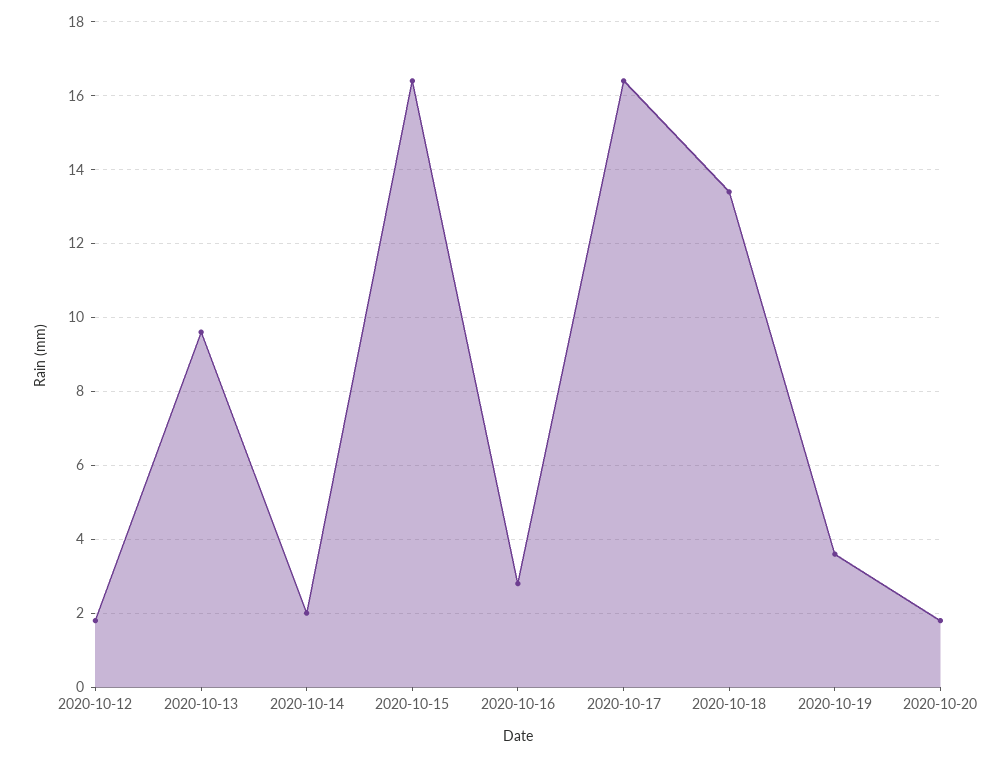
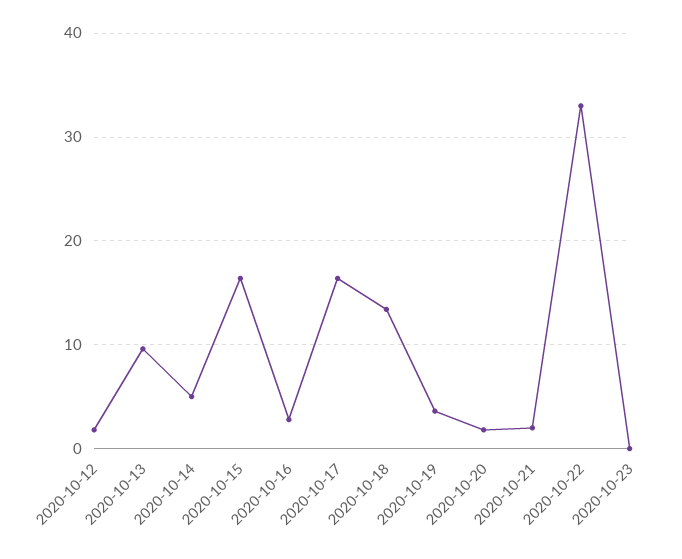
2020-10-14: 2 -> 5
2020-10-21: none -> 2
2020-10-22: none -> 33
2020-10-23: none -> 0

